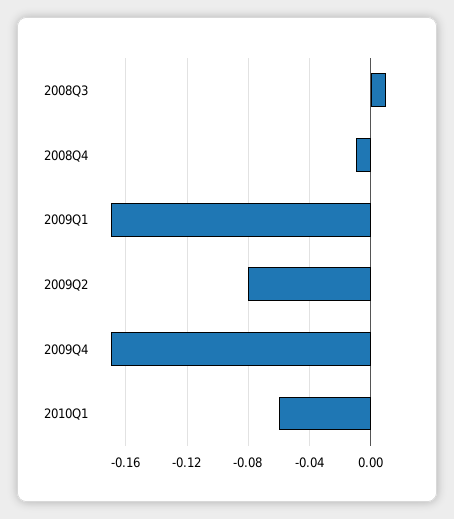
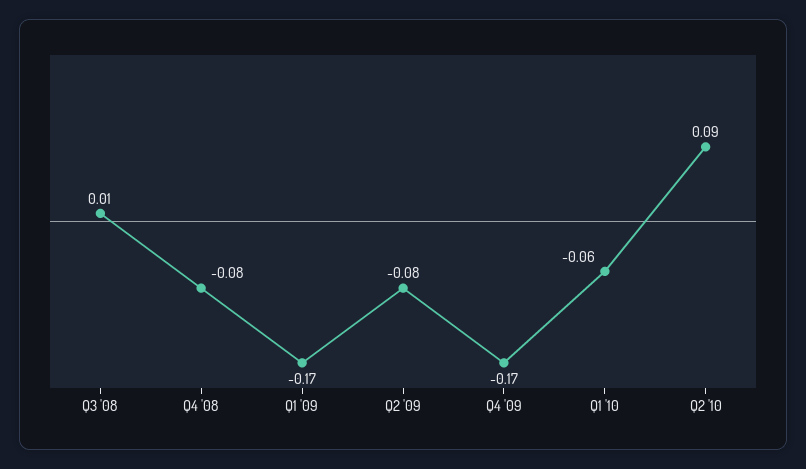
2008Q4: -0.01 -> -0.08
Q2 '10: none -> 0.09

